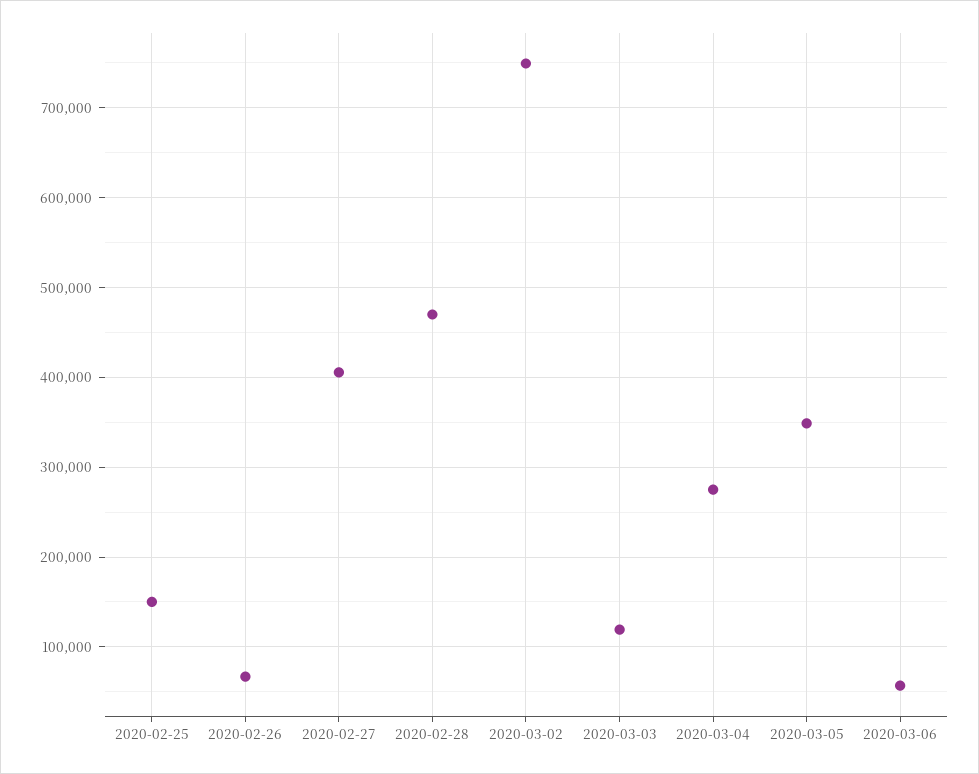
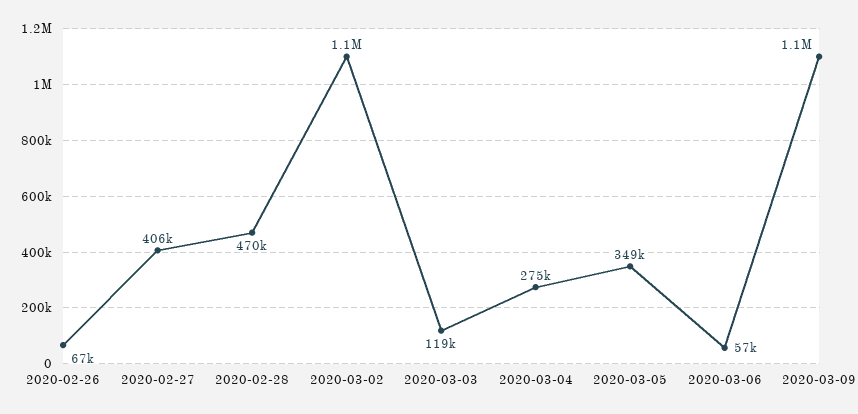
2020-02-25: 150000 -> none
2020-03-02: 750000 -> 1100000
2020-03-09: none -> 1100000

